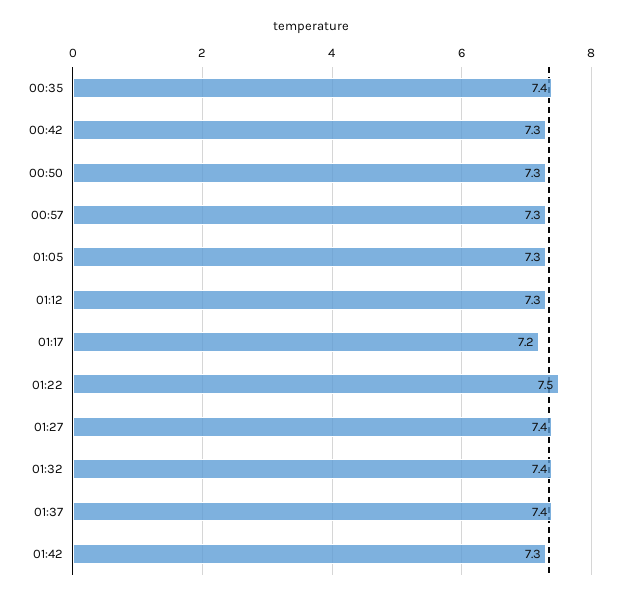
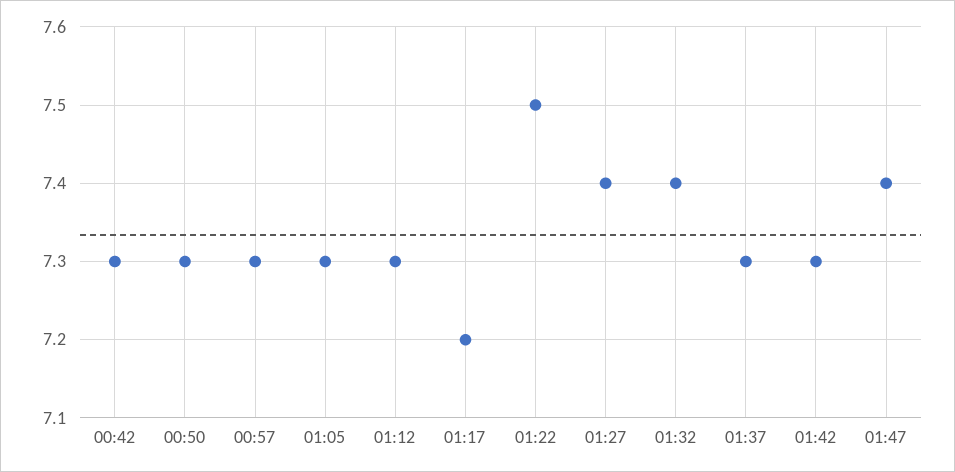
00:35: 7.4 -> none
01:37: 7.4 -> 7.3
01:47: none -> 7.4

